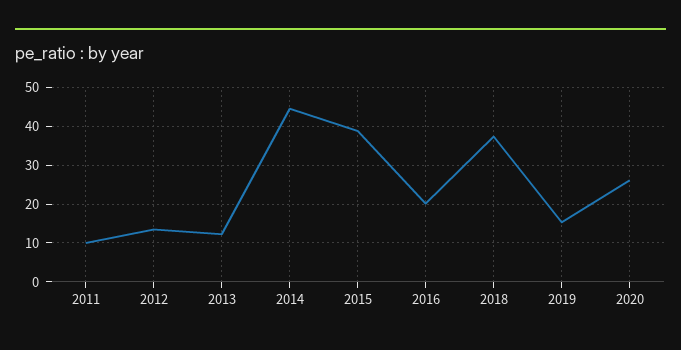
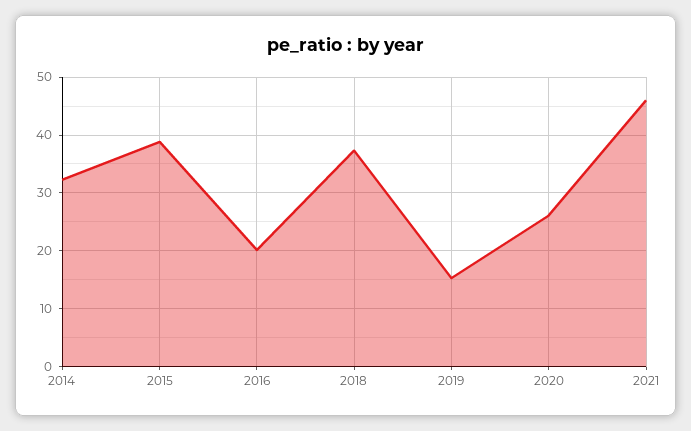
2011: 10 -> none
2012: 14 -> none
2013: 12 -> none
2014: 44 -> 32
2021: none -> 46

